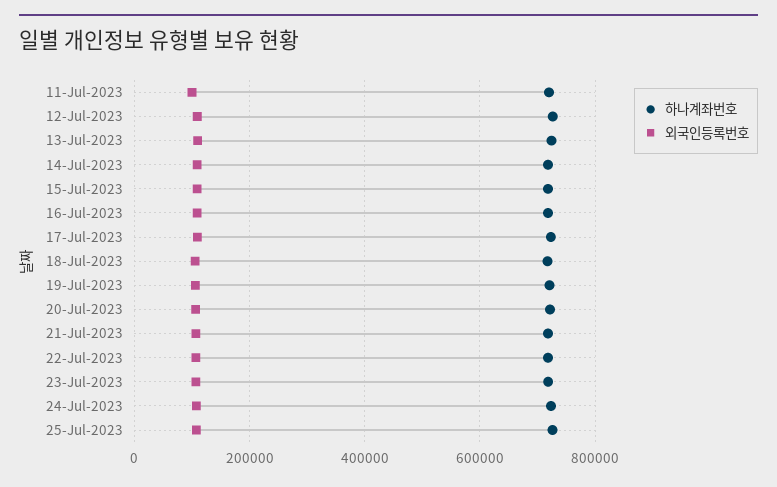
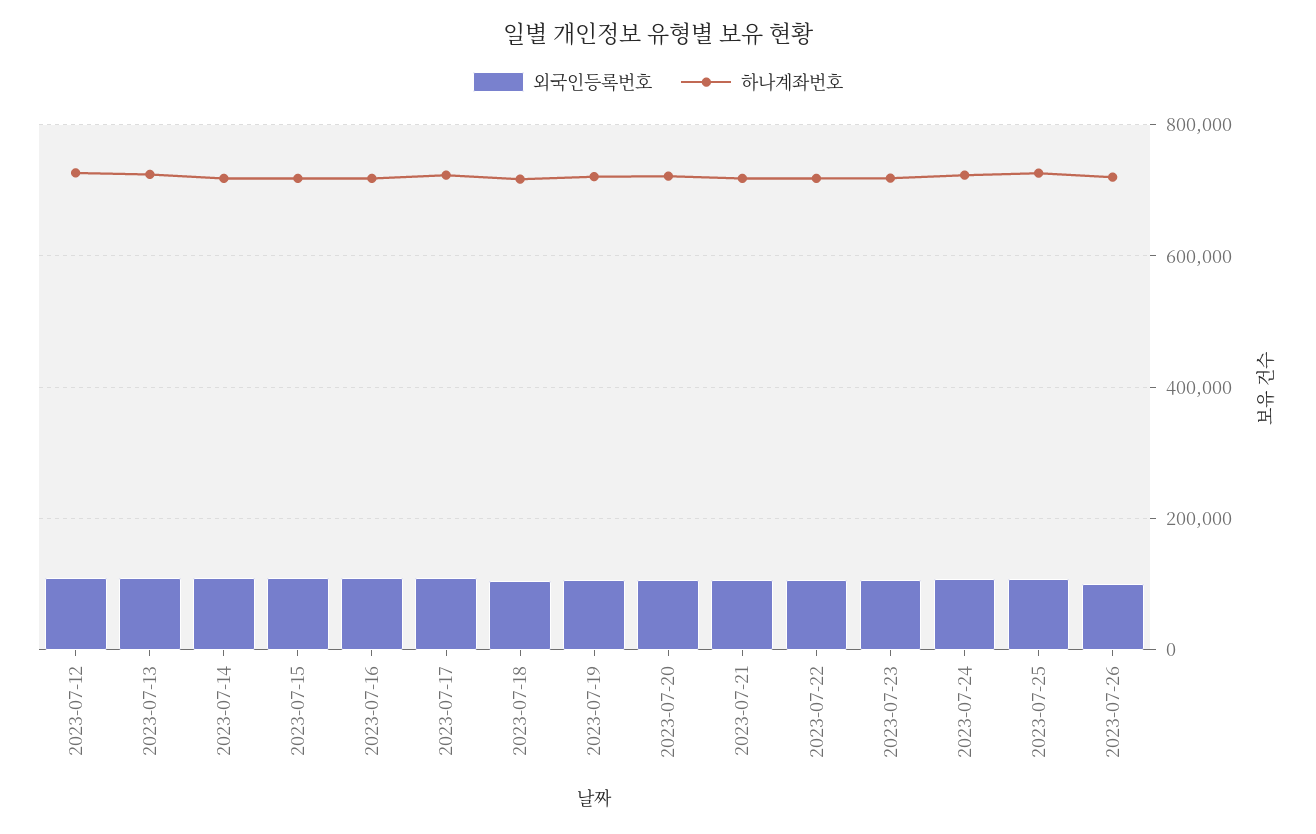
하나계좌번호, 11-Jul-2023: 720000 -> none
외국인등록번호, 11-Jul-2023: 100000 -> none
외국인등록번호, 2023-07-26: none -> 100000
하나계좌번호, 2023-07-26: none -> 720000

